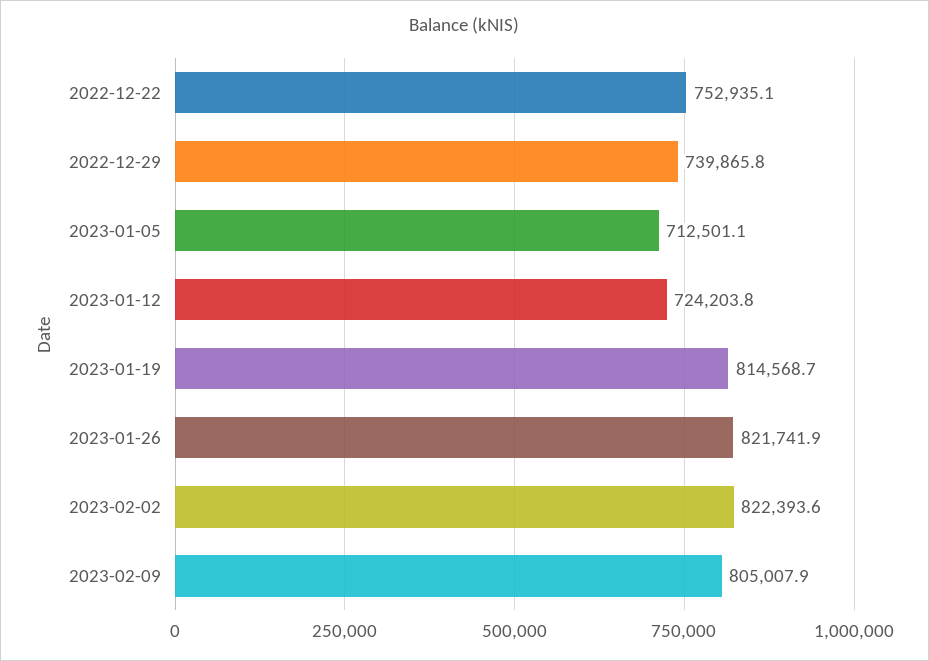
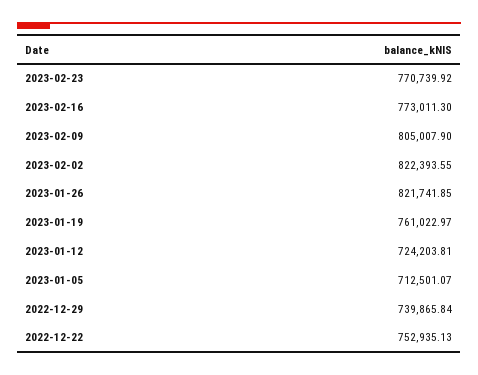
2023-01-19: 814568.7 -> 761022.97
2023-02-23: none -> 770739.92
2023-02-16: none -> 773011.3

